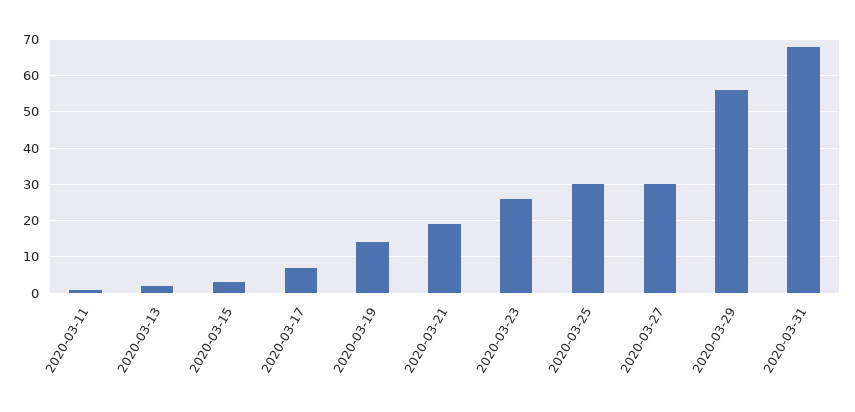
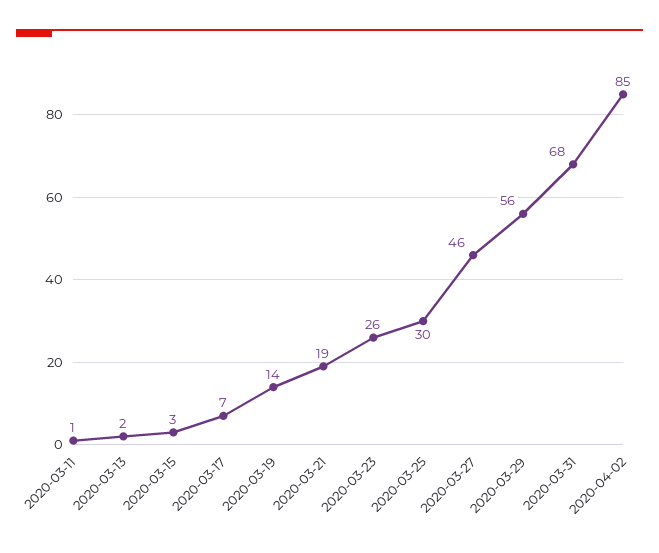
2020-03-27: 30 -> 46
2020-04-02: none -> 85

